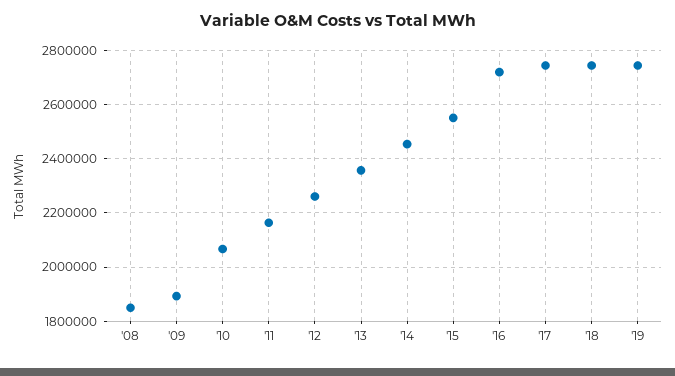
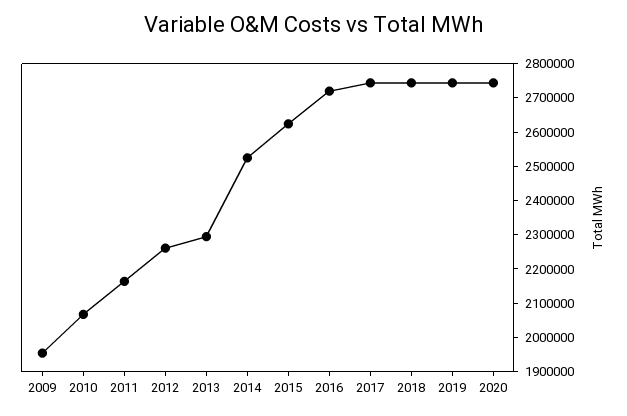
'08: 1850000 -> none
'09: 1900000 -> 1950000
'13: 2350000 -> 2300000
'14: 2450000 -> 2525000
'15: 2550000 -> 2625000
2020: none -> 2750000

